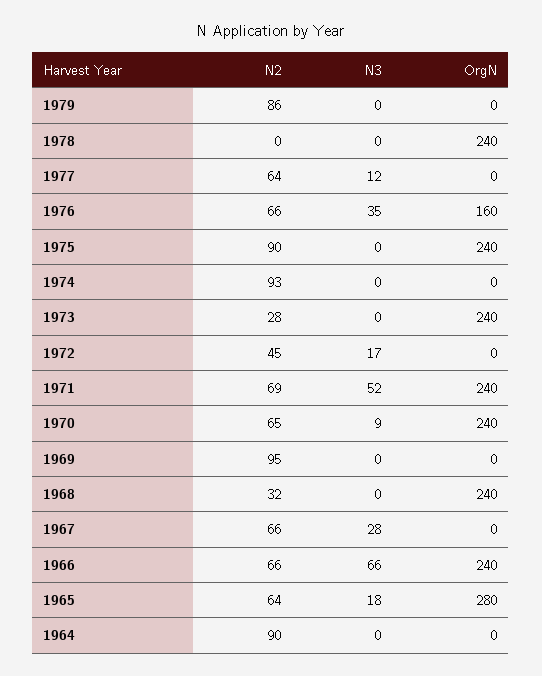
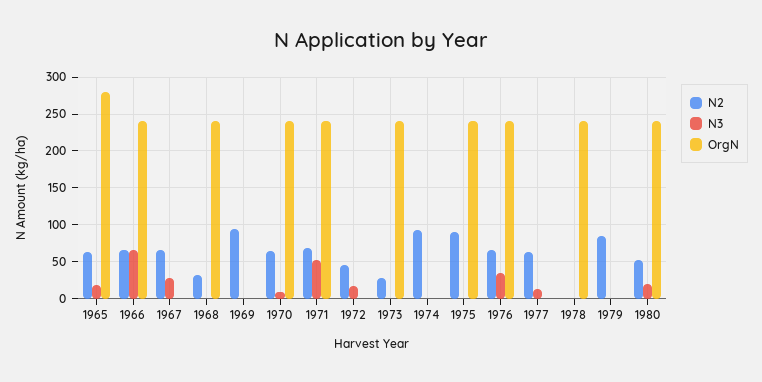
OrgN, 1976: 160 -> 240
N2, 1964: 90 -> none
N3, 1964: 0 -> none
OrgN, 1964: 0 -> none
N2, 1980: none -> 50
N3, 1980: none -> 20
OrgN, 1980: none -> 240

